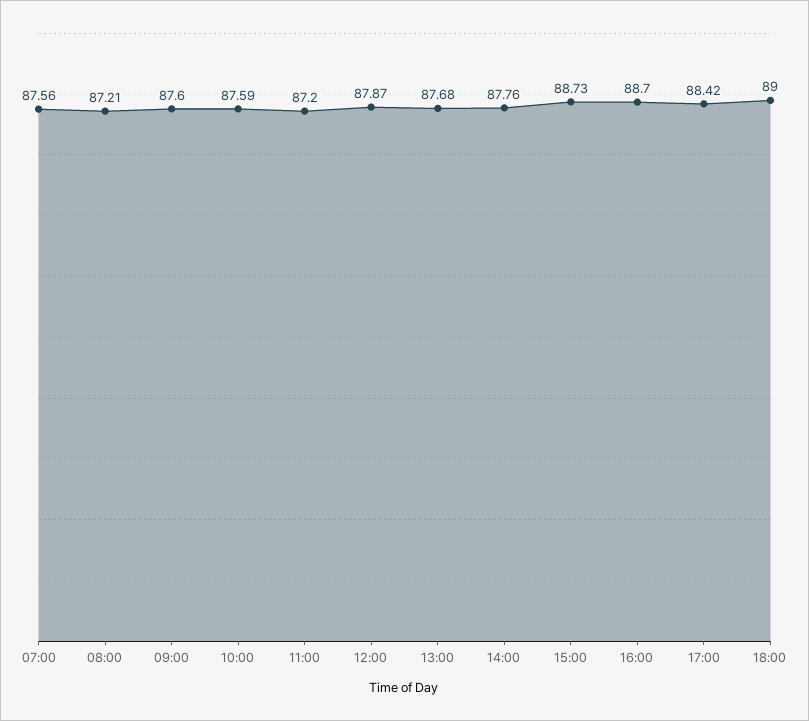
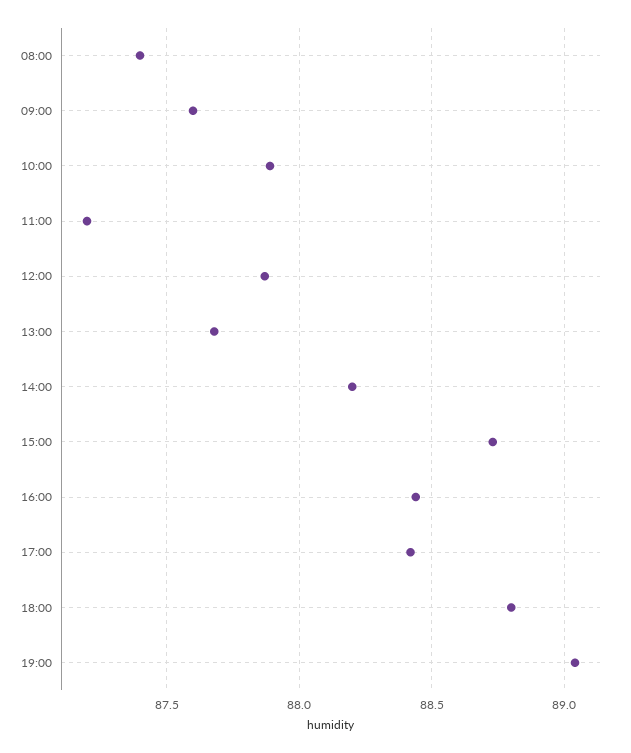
07:00: 87.56 -> none
08:00: 87.21 -> 87.4
10:00: 87.59 -> 87.9
14:00: 87.76 -> 88.2
16:00: 88.7 -> 88.45
18:00: 89 -> 88.8
19:00: none -> 89.05

